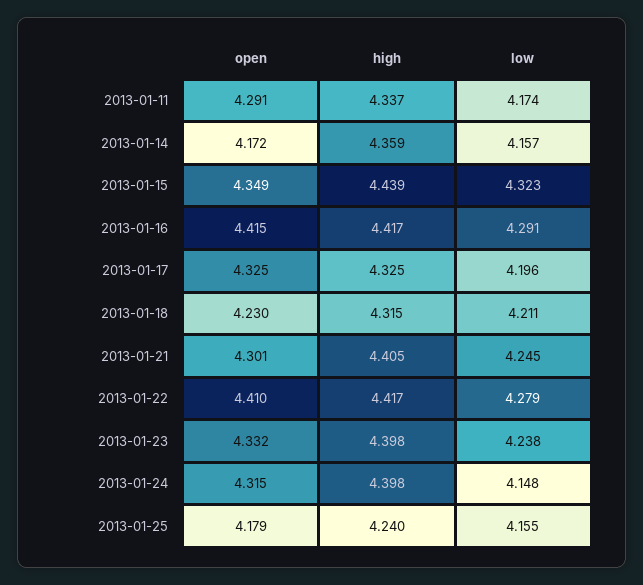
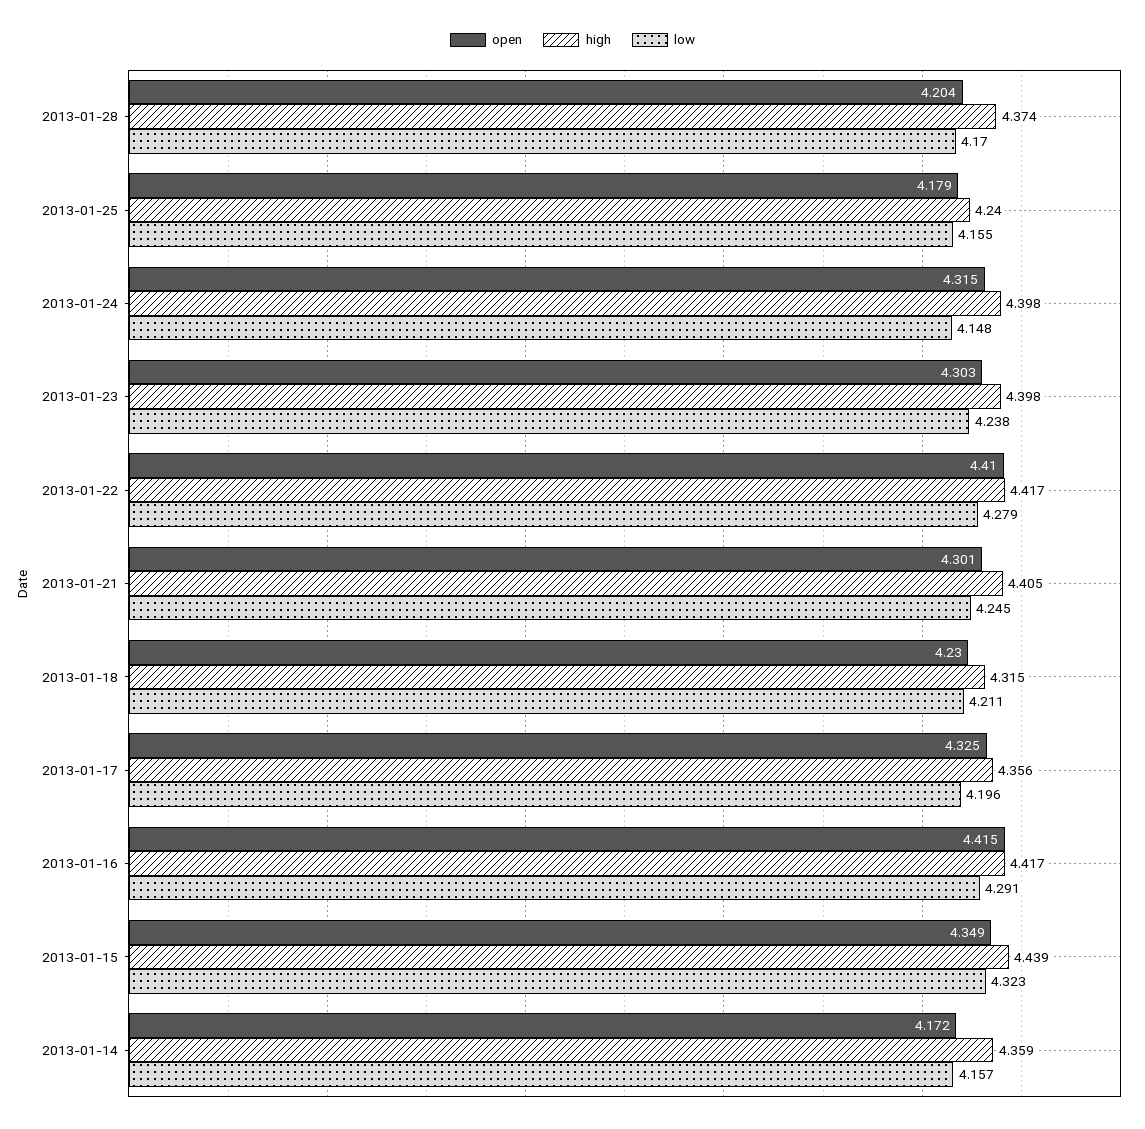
open, 2013-01-11: 4.291 -> none
high, 2013-01-11: 4.337 -> none
low, 2013-01-11: 4.174 -> none
high, 2013-01-17: 4.325 -> 4.356
open, 2013-01-23: 4.332 -> 4.303
open, 2013-01-28: none -> 4.204
high, 2013-01-28: none -> 4.374
low, 2013-01-28: none -> 4.17

